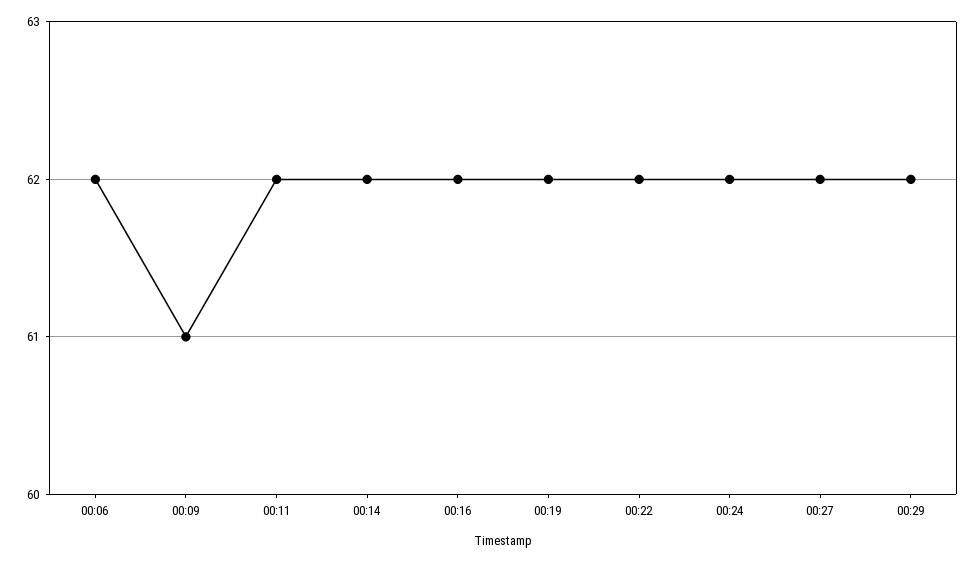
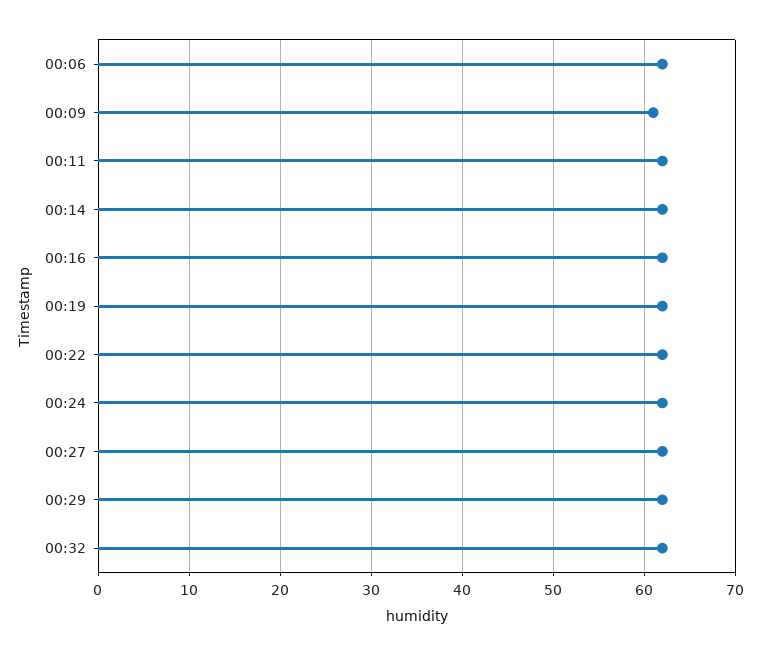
00:32: none -> 62

